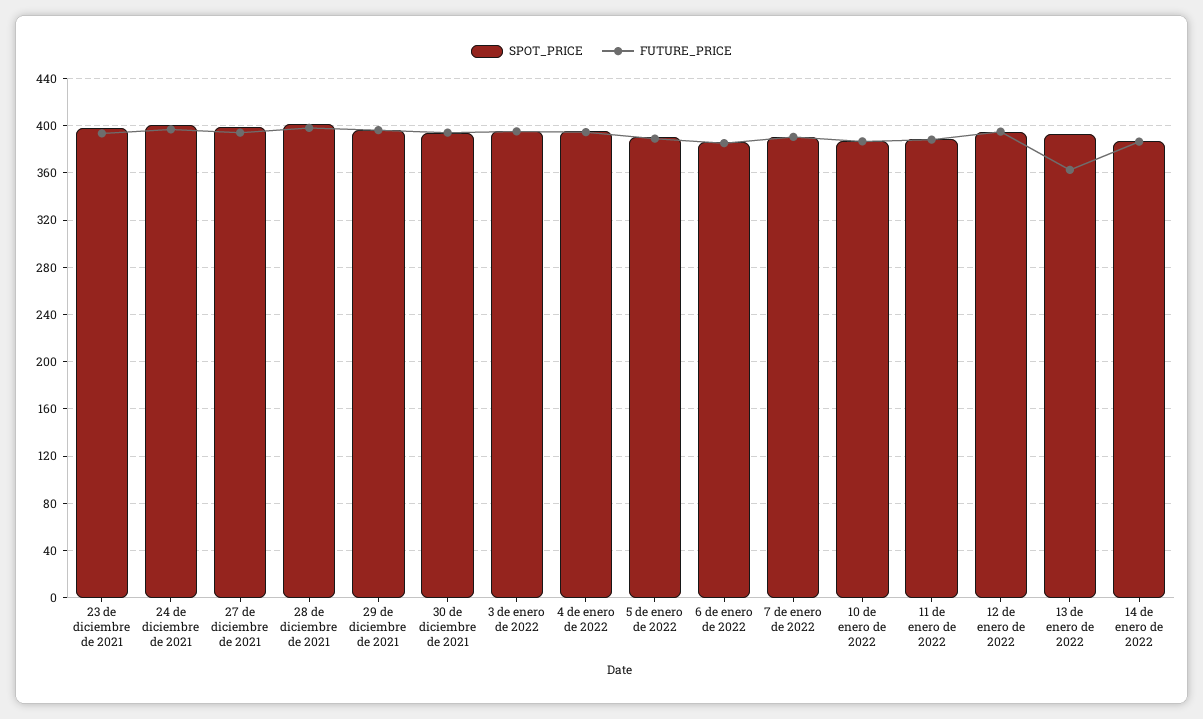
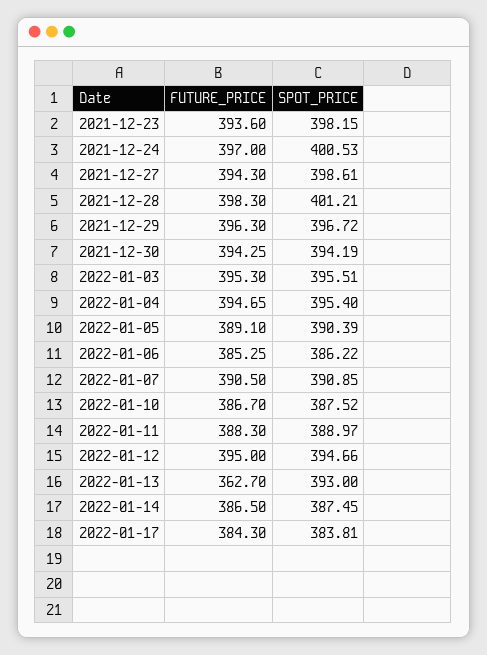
FUTURE_PRICE, 2022-01-17: none -> 384.3
SPOT_PRICE, 2022-01-17: none -> 383.81

